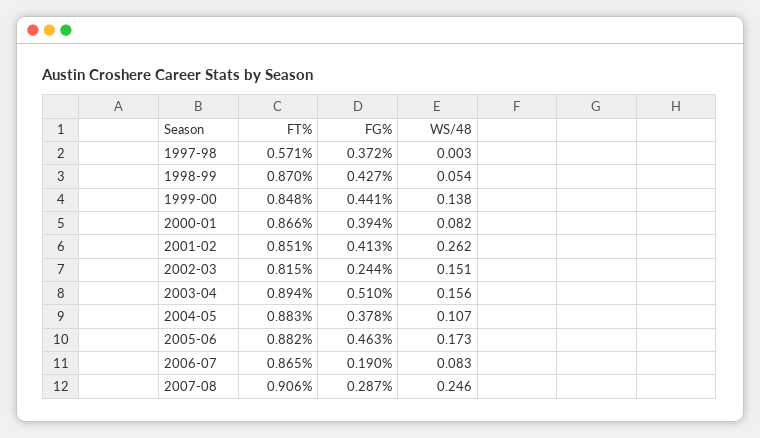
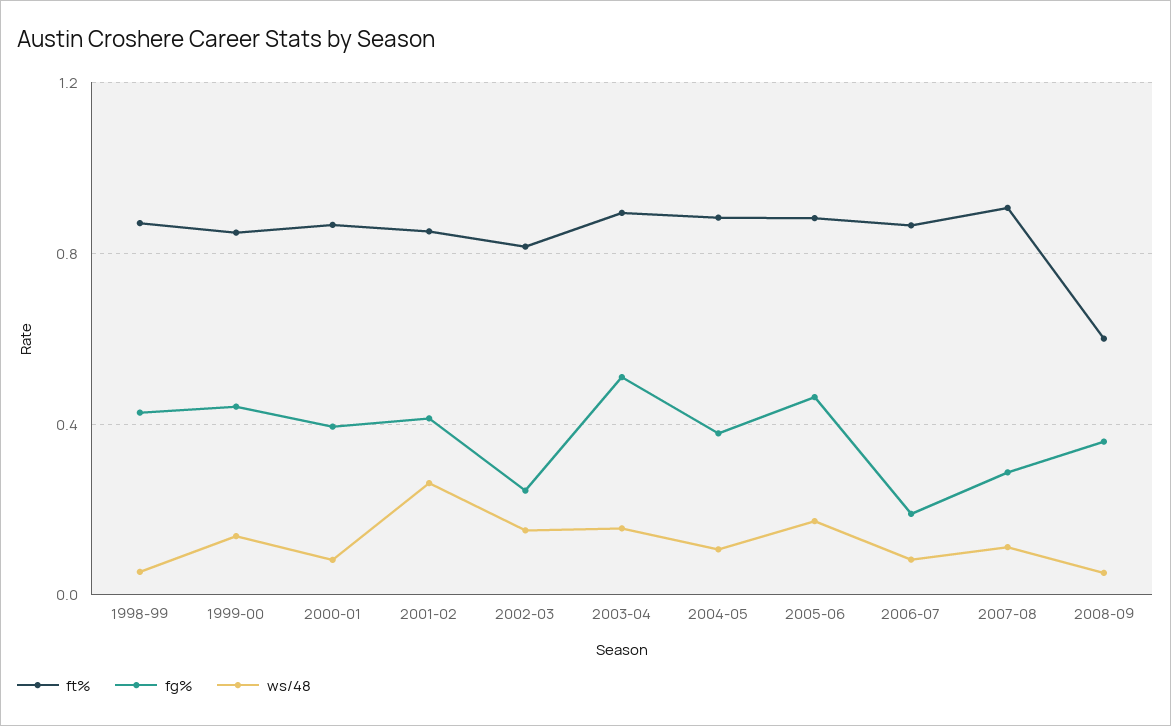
FT%, 1997-98: 0.571 -> none
FG%, 1997-98: 0.372 -> none
WS/48, 1997-98: 0.003 -> none
WS/48, 2007-08: 0.246 -> 0.1
FT%, 2008-09: none -> 0.6
FG%, 2008-09: none -> 0.35
WS/48, 2008-09: none -> 0.05

